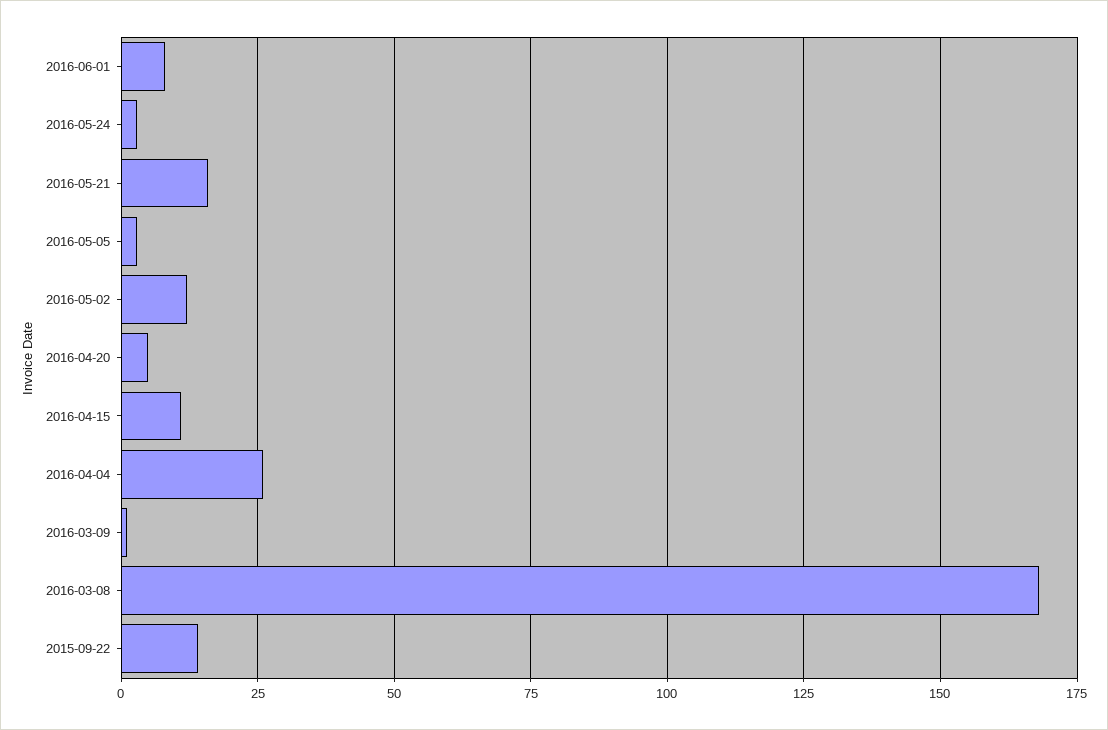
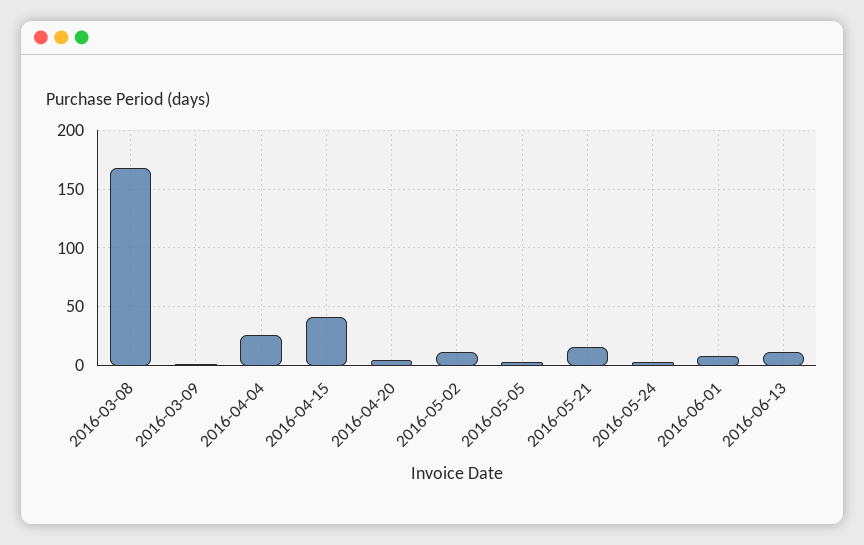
2016-04-15: 10 -> 40
2015-09-22: 15 -> none
2016-06-13: none -> 10

